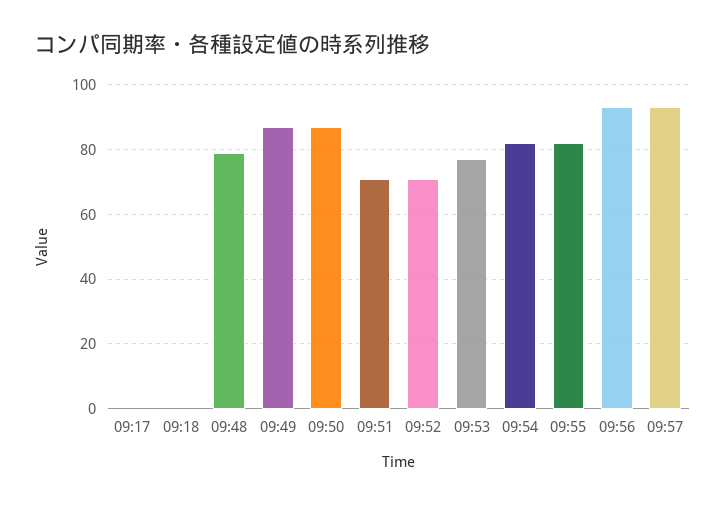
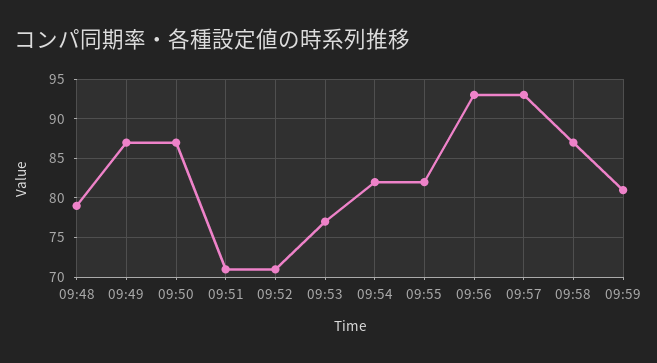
09:17: 0 -> none
09:18: 0 -> none
09:58: none -> 87
09:59: none -> 81

